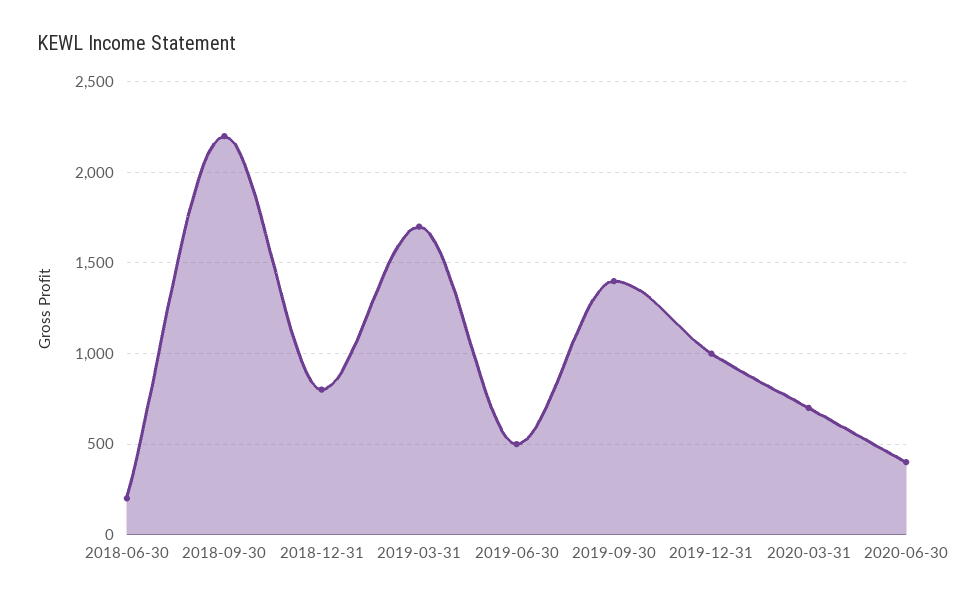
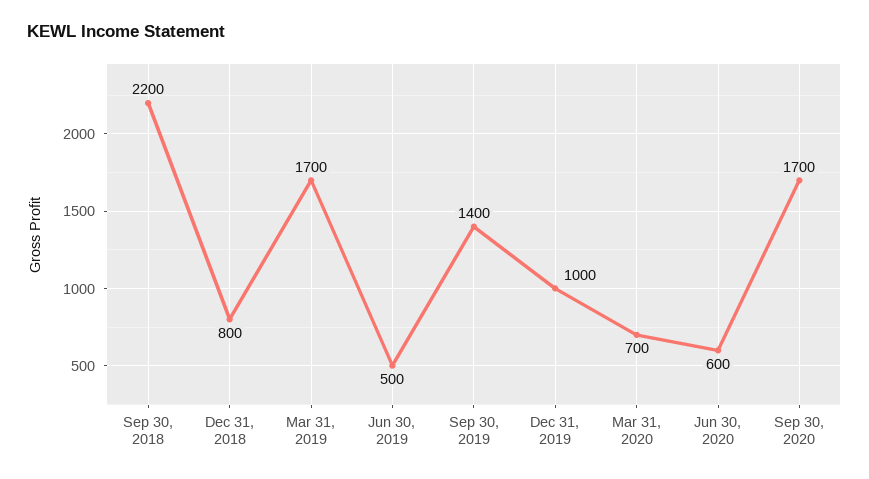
2018-06-30: 200 -> none
2020-06-30: 400 -> 600
Sep 30, 2020: none -> 1700

